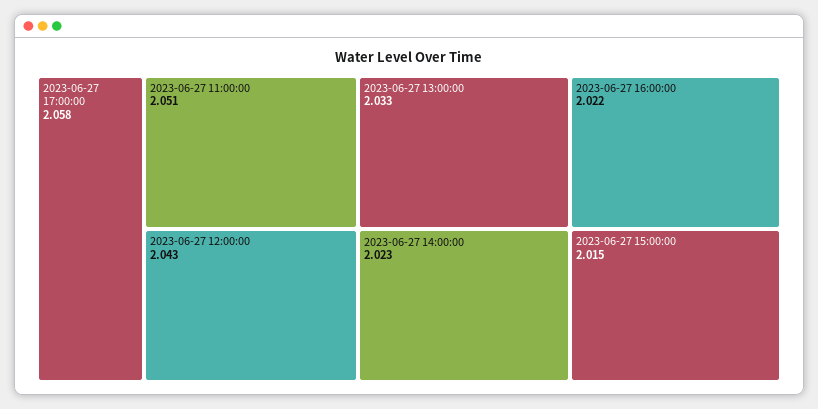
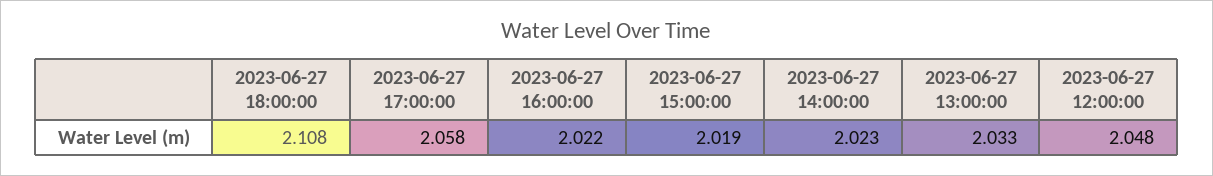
2023-06-27 11:00:00: 2.051 -> none
2023-06-27 12:00:00: 2.043 -> 2.048
2023-06-27 15:00:00: 2.015 -> 2.019
2023-06-27 18:00:00: none -> 2.108

